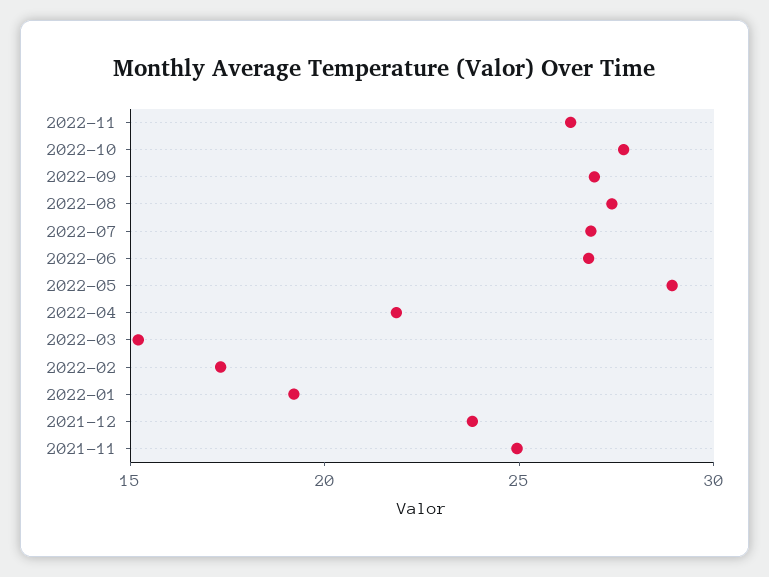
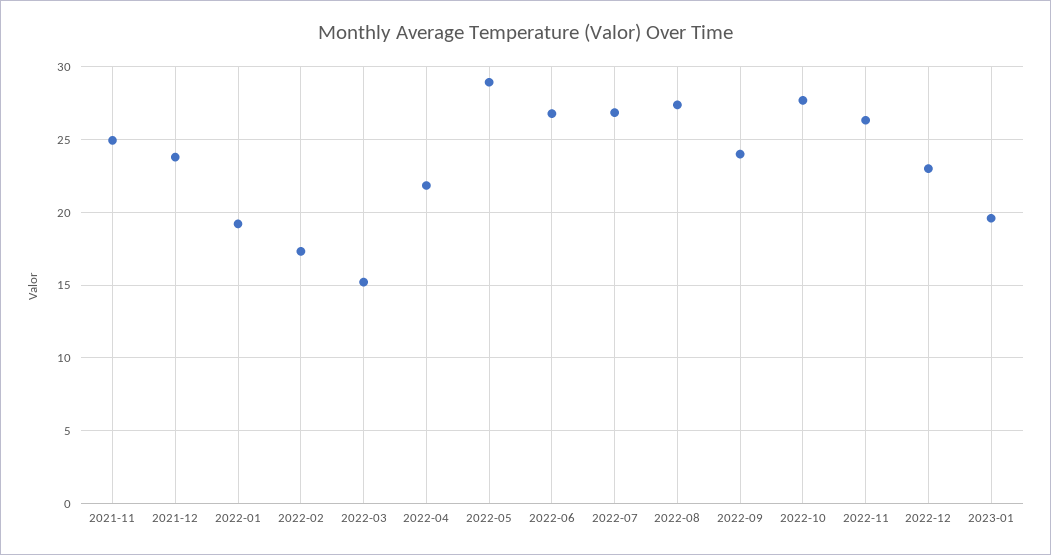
2022-09: 27 -> 24
2022-12: none -> 23
2023-01: none -> 19.5

